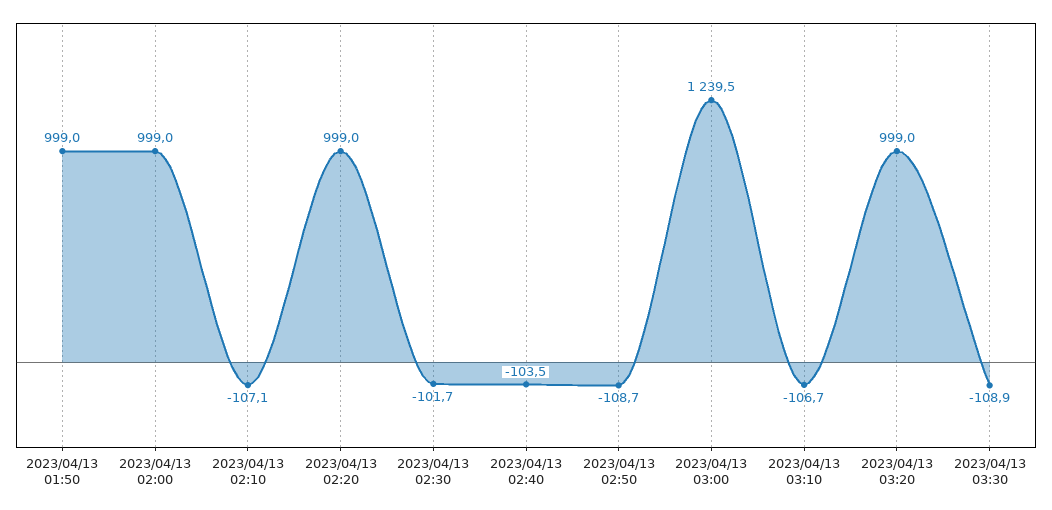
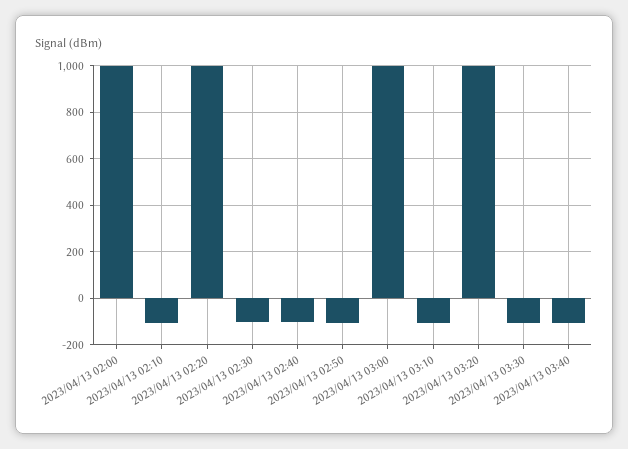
2023/04/13 01:50: 999 -> none
2023/04/13 03:00: 1239.5 -> 1000
2023/04/13 03:40: none -> -100

